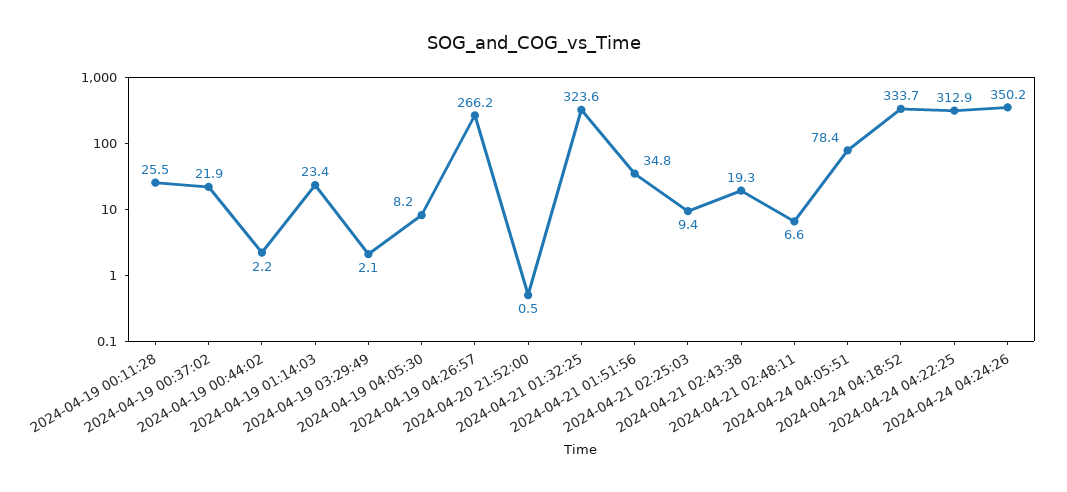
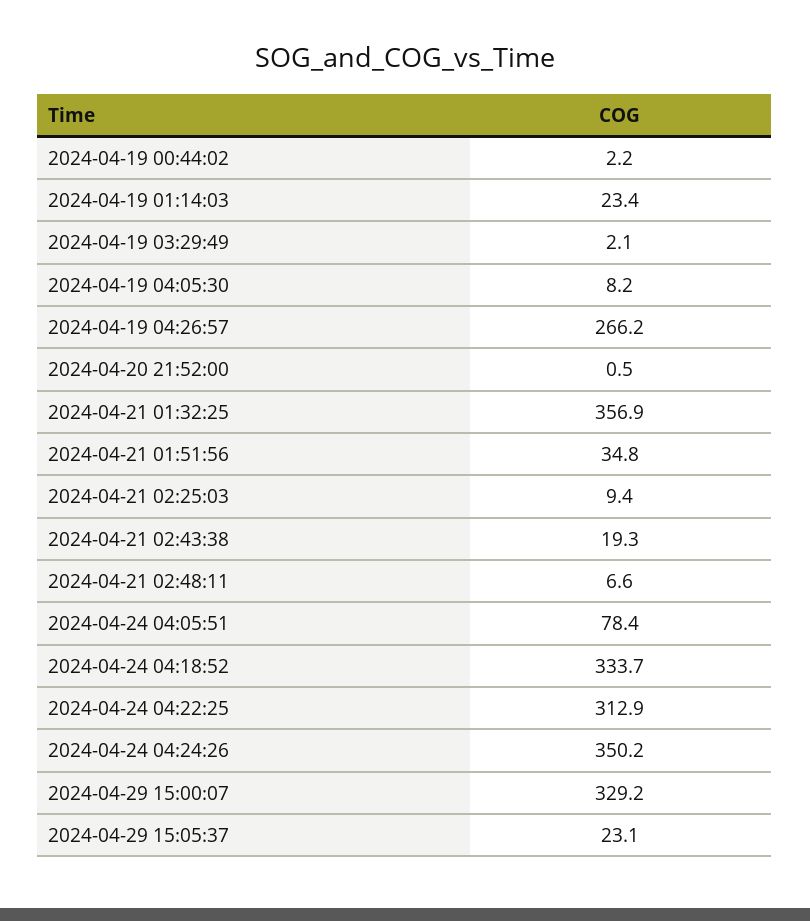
2024-04-19 00:11:28: 25.5 -> none
2024-04-19 00:37:02: 21.9 -> none
2024-04-21 01:32:25: 323.6 -> 356.9
2024-04-29 15:00:07: none -> 329.2
2024-04-29 15:05:37: none -> 23.1

